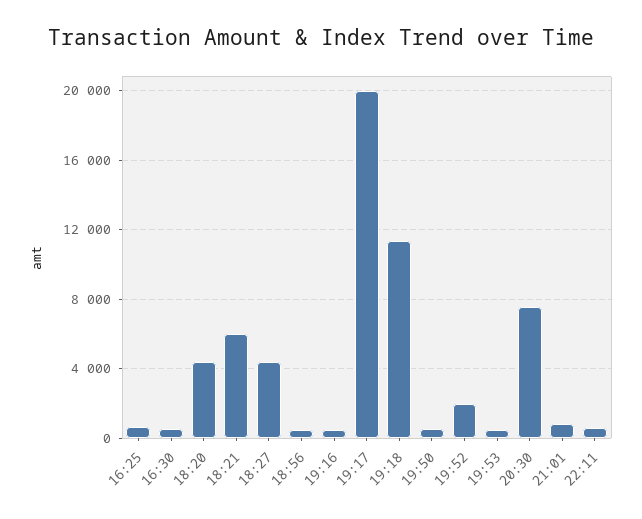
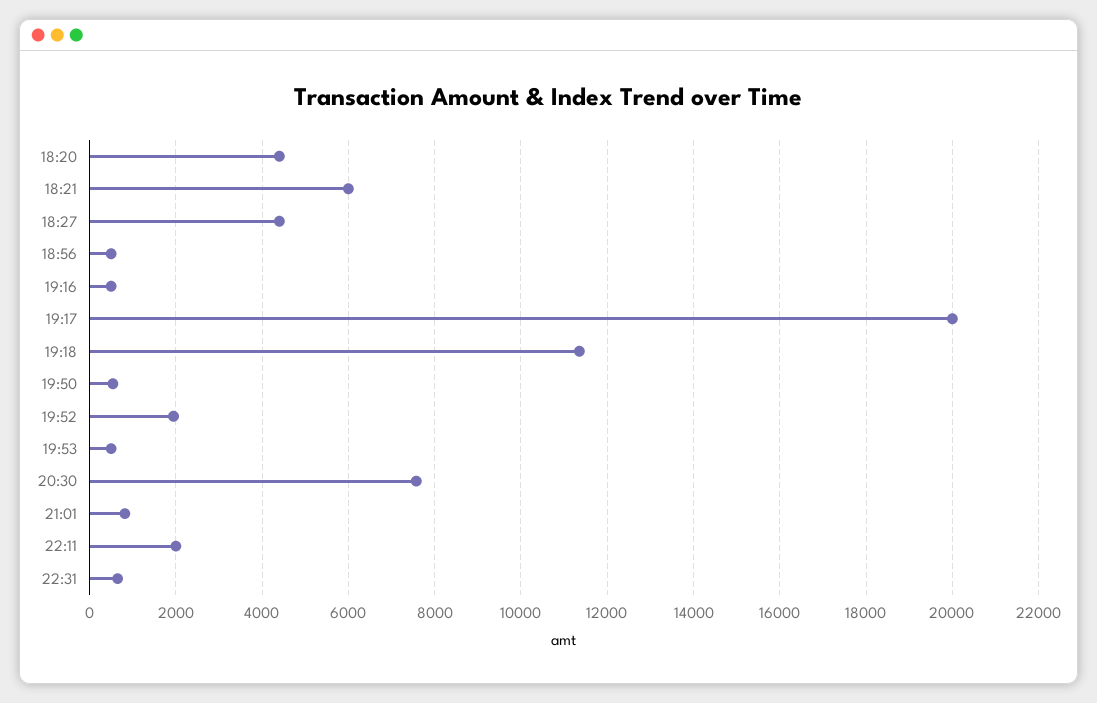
16:25: 500 -> none
16:30: 500 -> none
22:11: 500 -> 2000
22:31: none -> 600

